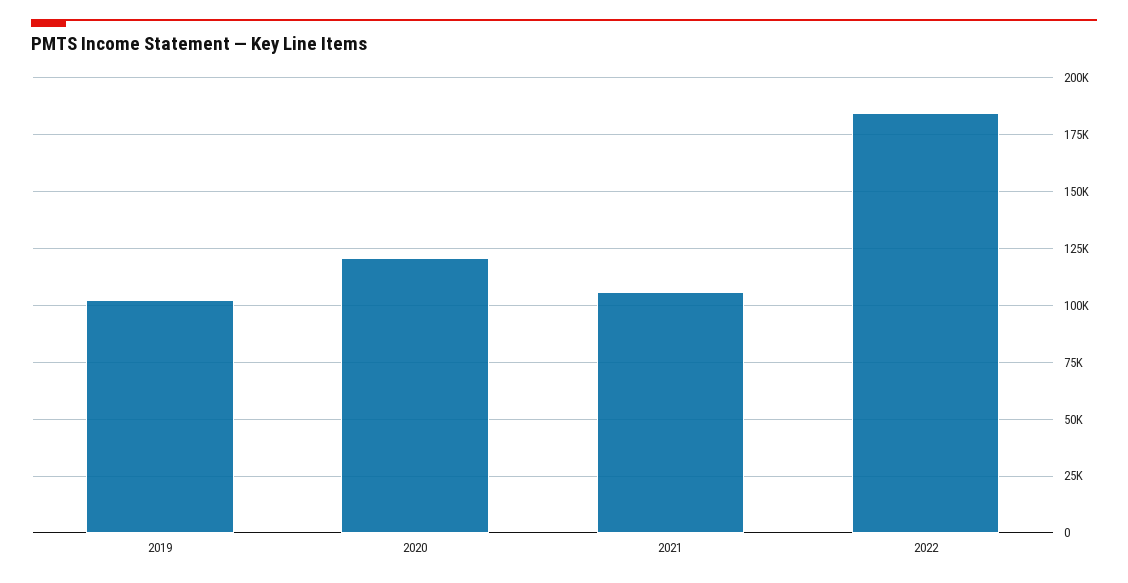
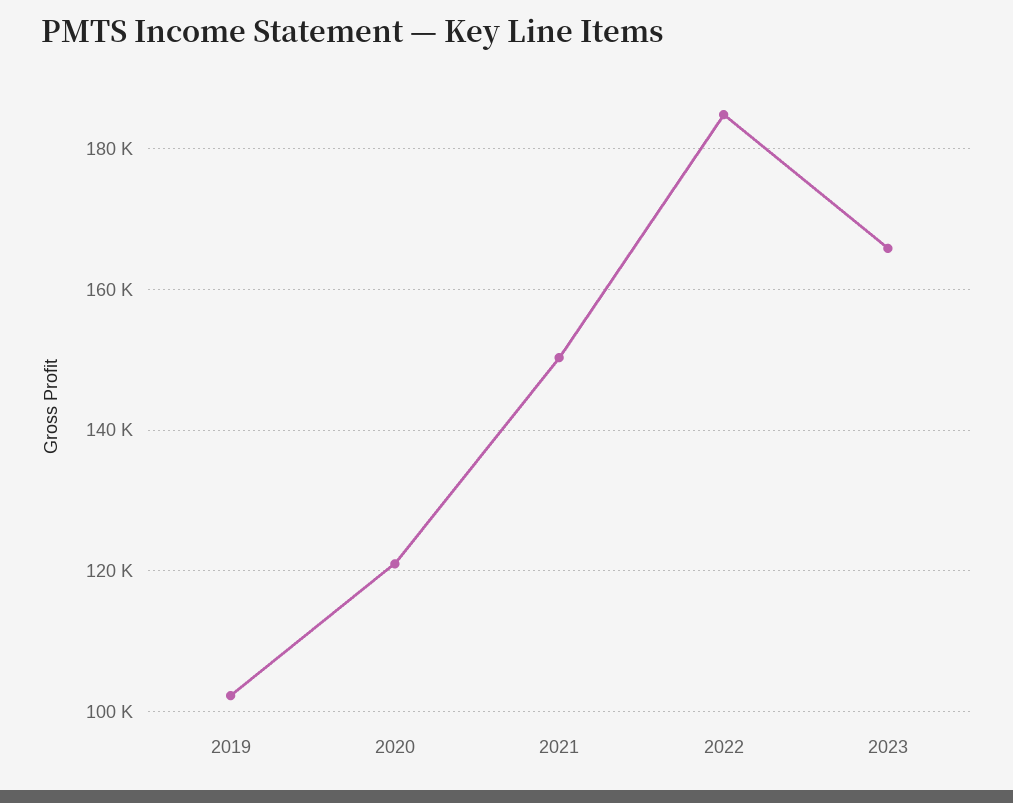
2021: 105000 -> 150000
2023: none -> 166000

